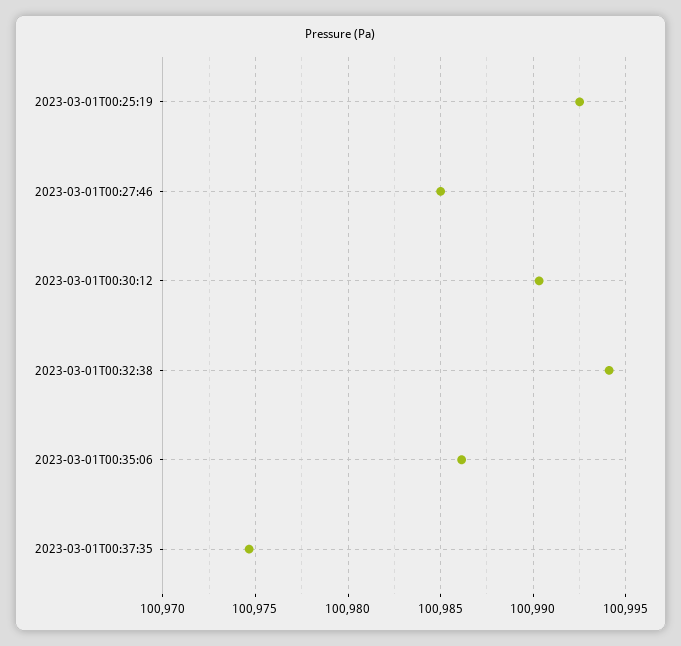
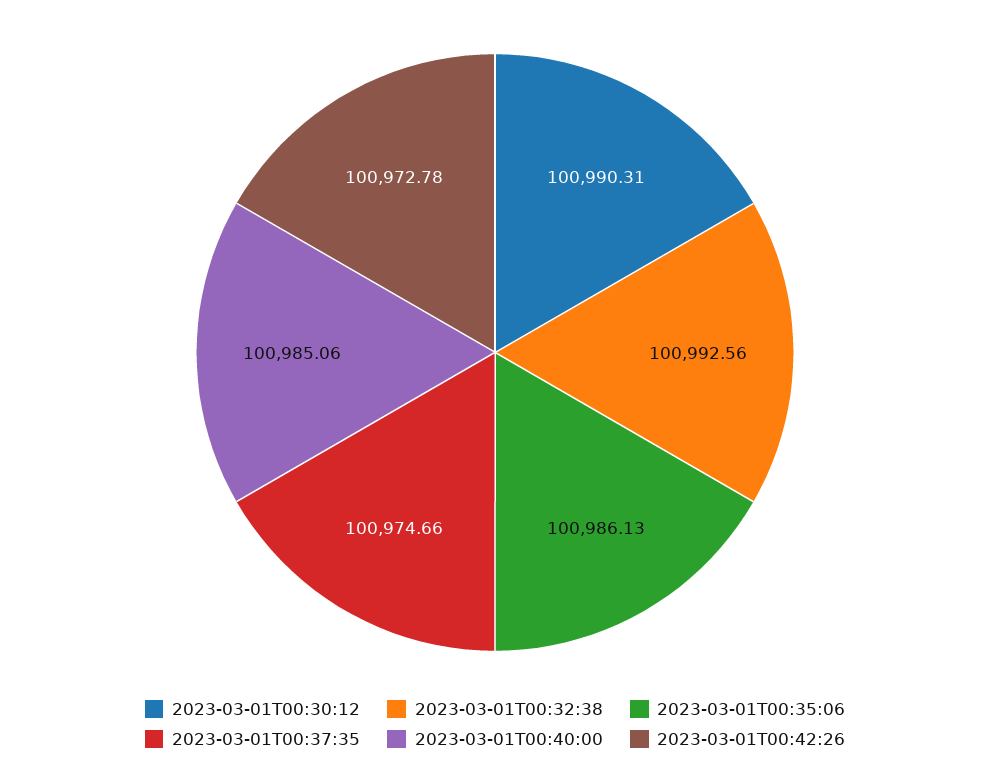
2023-03-01T00:25:19: 100992.5 -> none
2023-03-01T00:27:46: 100985 -> none
2023-03-01T00:32:38: 100994 -> 100992.56
2023-03-01T00:40:00: none -> 100985.06
2023-03-01T00:42:26: none -> 100972.78

